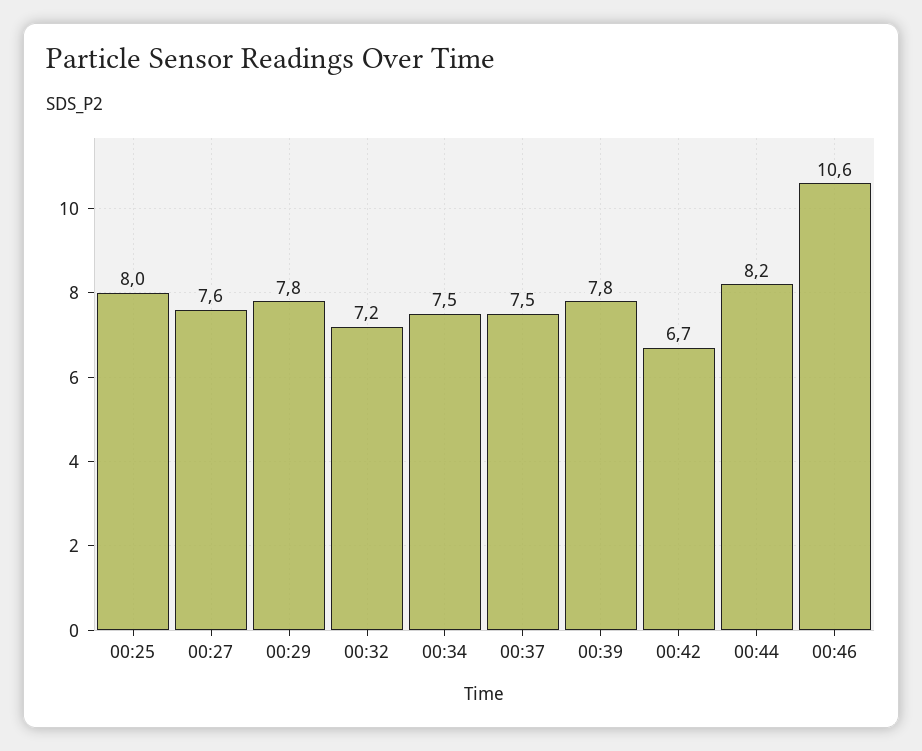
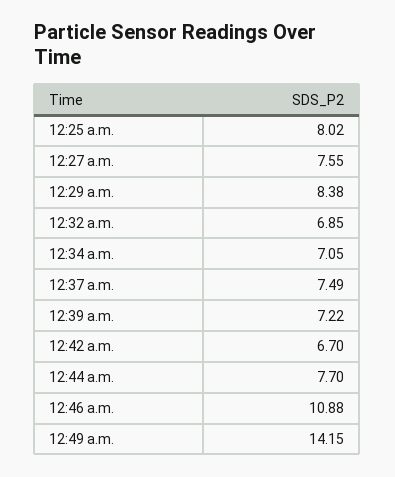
00:29: 7.8 -> 8.38
00:32: 7.2 -> 6.85
00:34: 7.5 -> 7.05
00:39: 7.8 -> 7.22
00:44: 8.2 -> 7.7
00:46: 10.6 -> 10.88
12:49 a.m.: none -> 14.15

